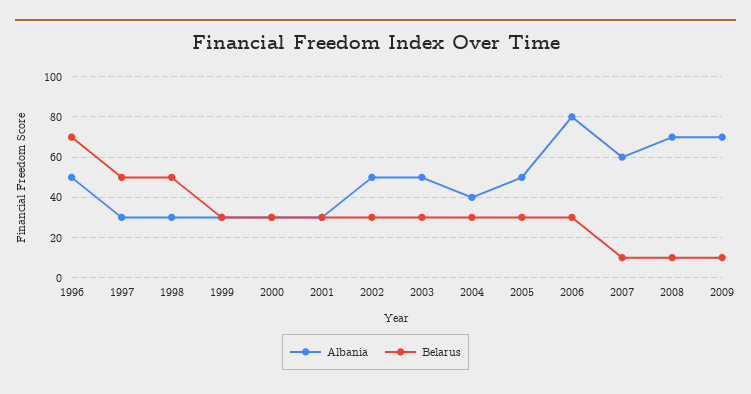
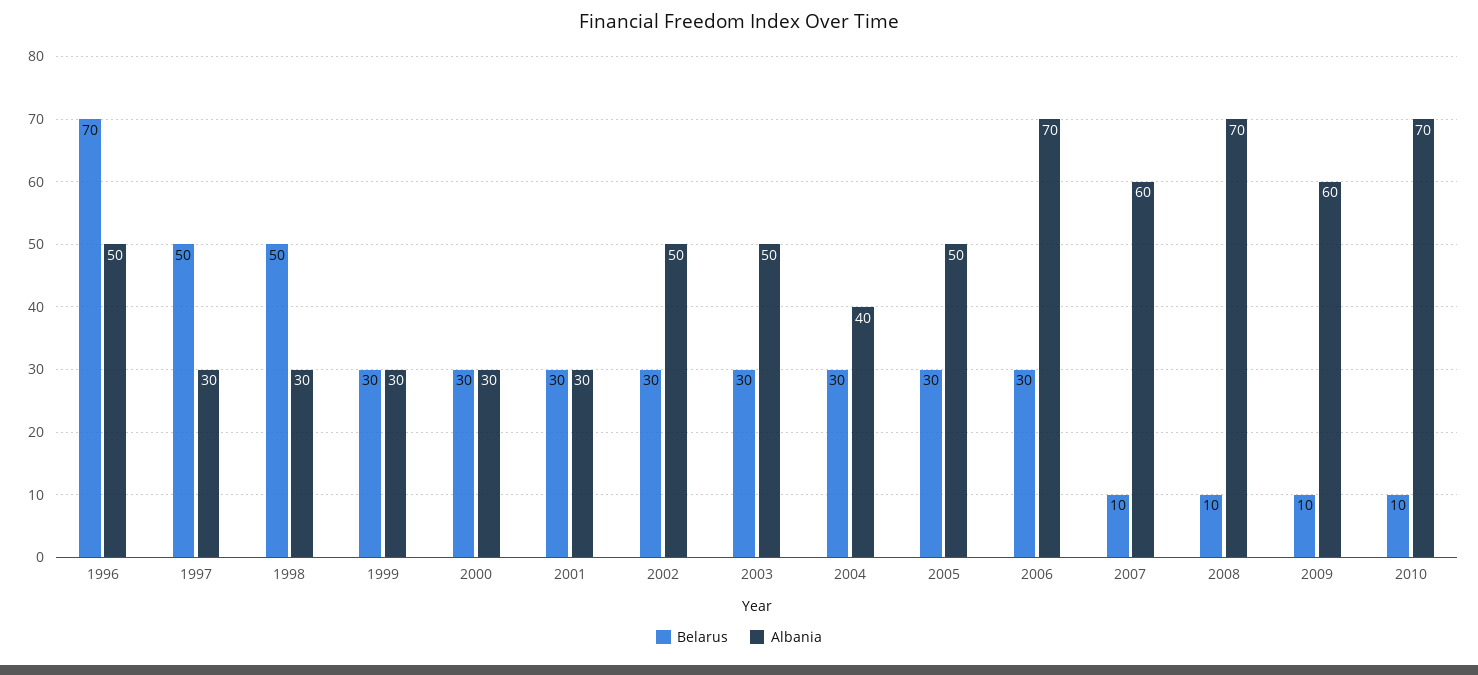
Albania, 2006: 80 -> 70
Albania, 2009: 70 -> 60
Belarus, 2010: none -> 10
Albania, 2010: none -> 70

